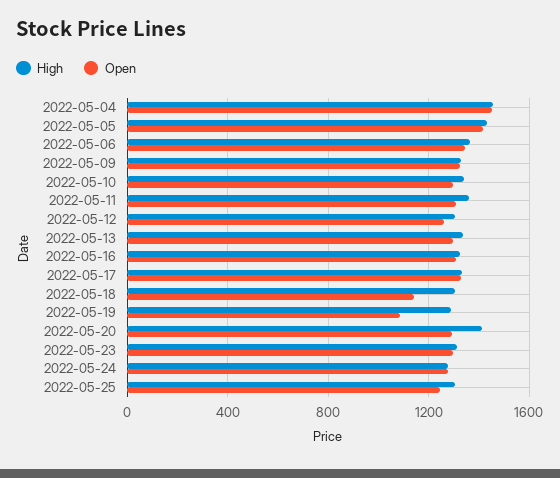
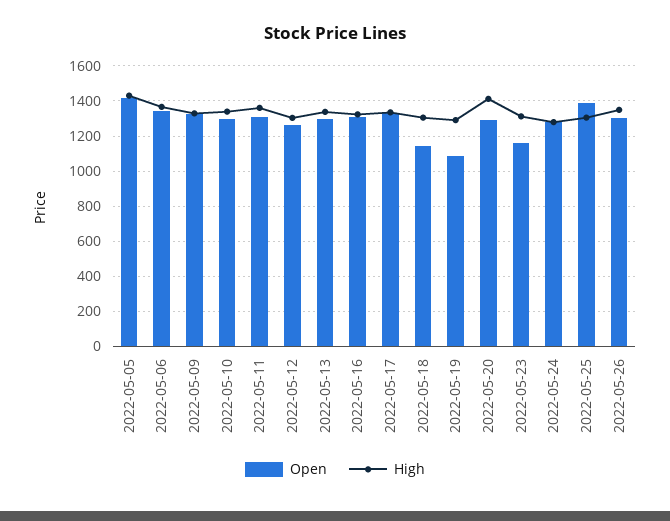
High, 2022-05-04: 1450 -> none
Open, 2022-05-04: 1450 -> none
Open, 2022-05-23: 1300 -> 1150
Open, 2022-05-25: 1250 -> 1400
Open, 2022-05-26: none -> 1300
High, 2022-05-26: none -> 1350

